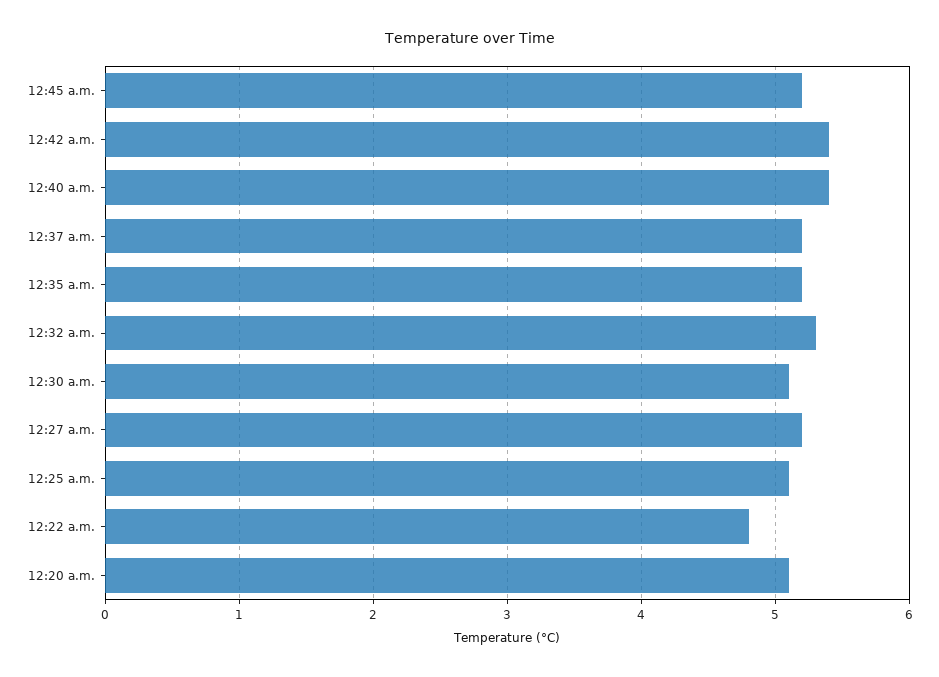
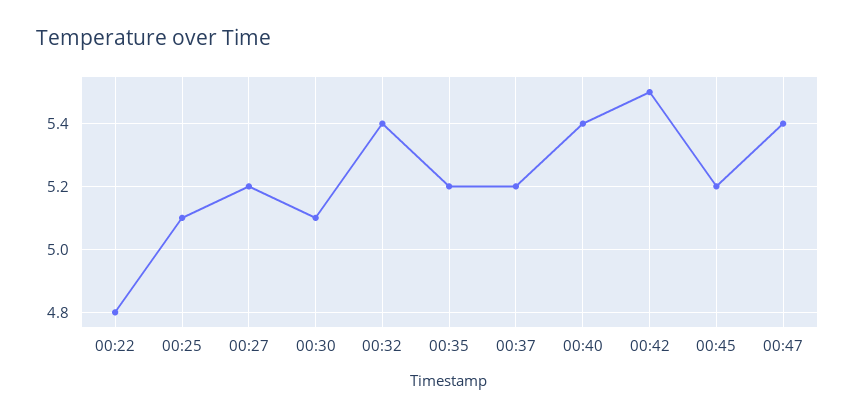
12:42 a.m.: 5.4 -> 5.5
12:32 a.m.: 5.3 -> 5.4
12:20 a.m.: 5.1 -> none
00:47: none -> 5.4

